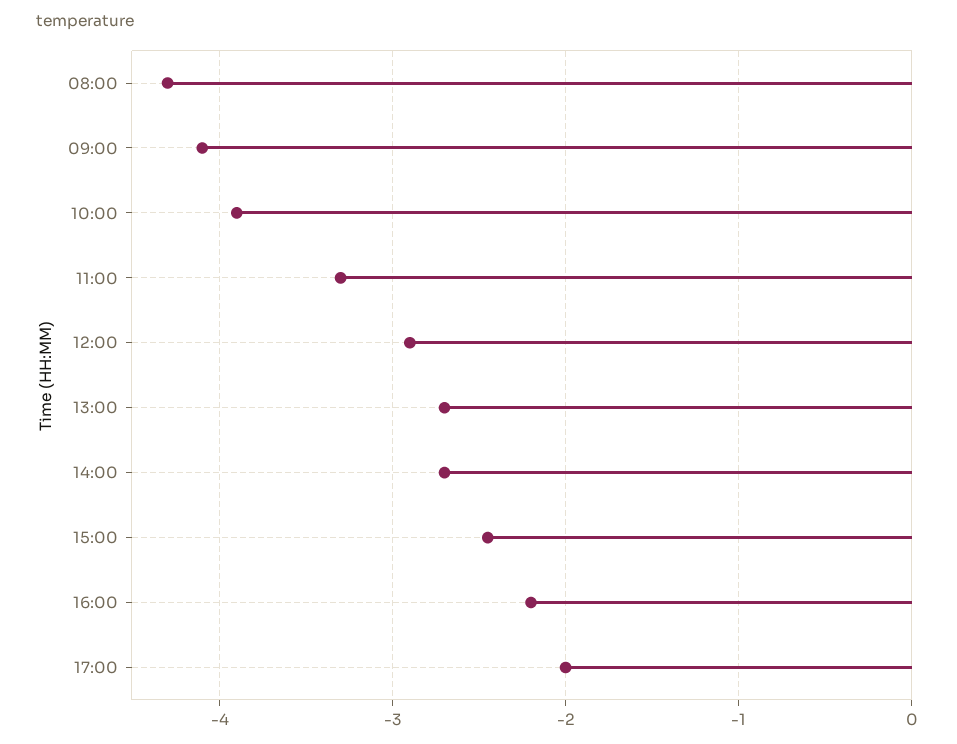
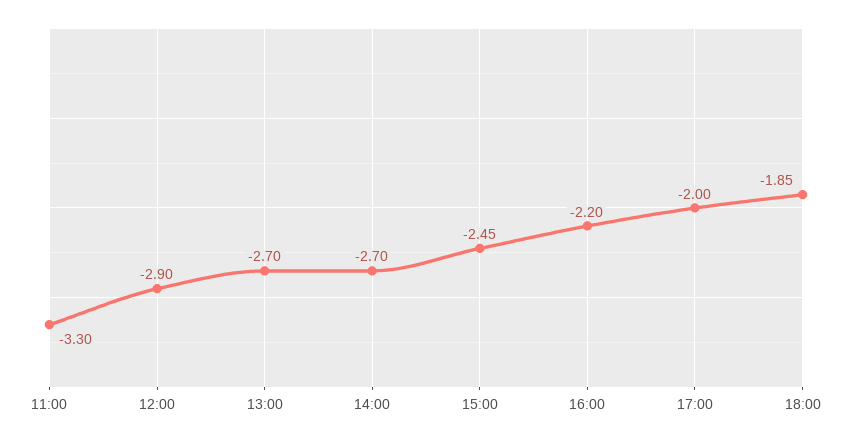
08:00: -4.3 -> none
09:00: -4.1 -> none
10:00: -3.9 -> none
18:00: none -> -1.85

